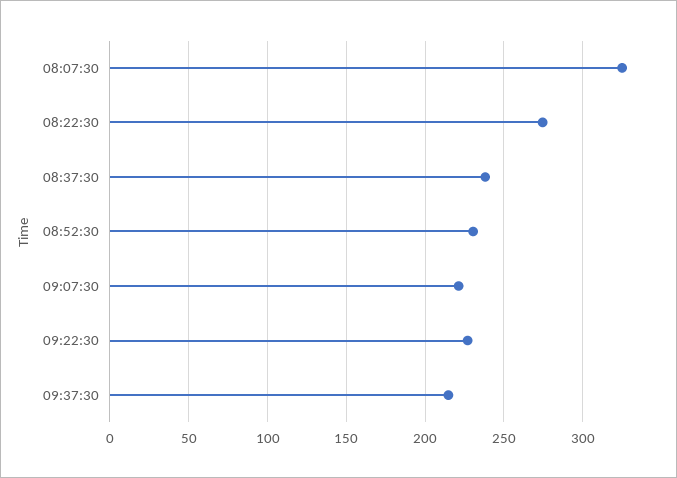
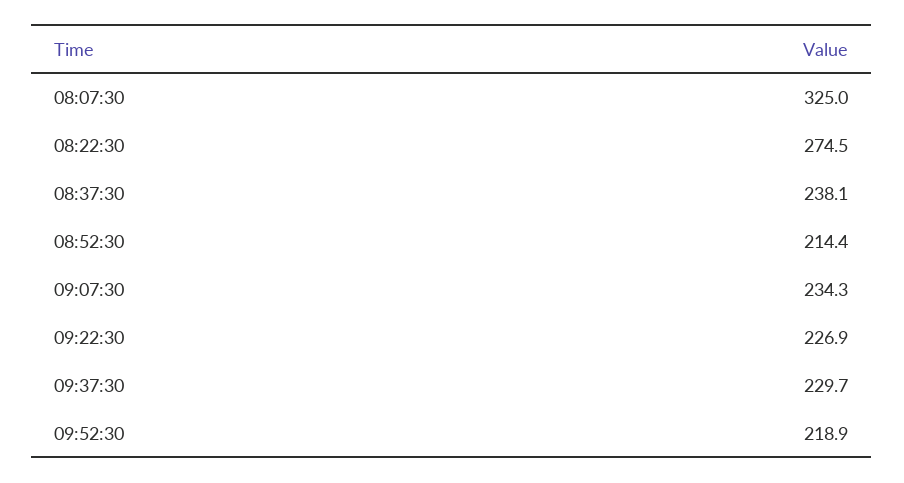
08:52:30: 230 -> 214.4
09:07:30: 220 -> 234.3
09:37:30: 215 -> 229.7
09:52:30: none -> 218.9

